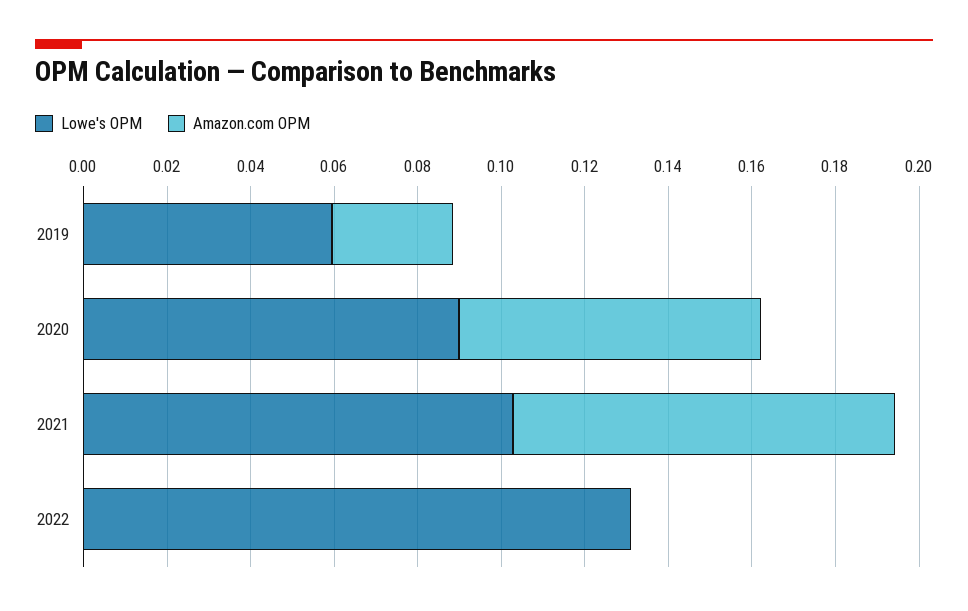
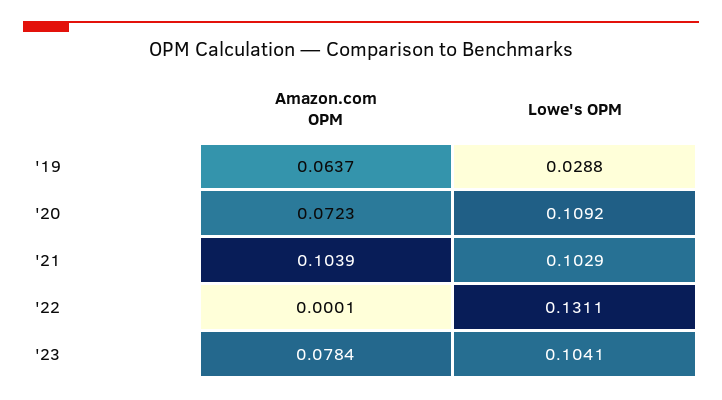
Lowe's OPM, 2019: 0.06 -> 0.0288
Amazon.com OPM, 2019: 0.03 -> 0.0637
Lowe's OPM, 2020: 0.09 -> 0.1092
Amazon.com OPM, 2021: 0.09 -> 0.1039
Amazon.com OPM, '23: none -> 0.0784
Lowe's OPM, '23: none -> 0.1041

